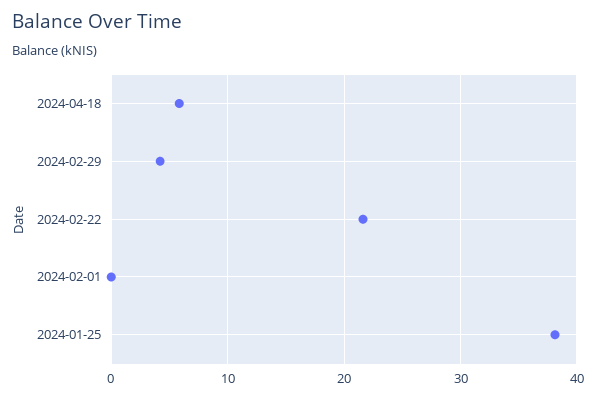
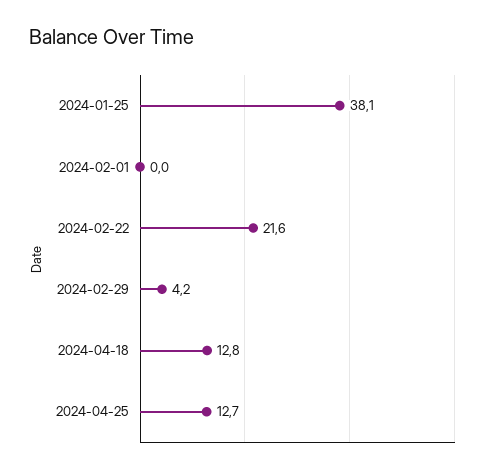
2024-04-18: 6 -> 12.8
2024-04-25: none -> 12.7

